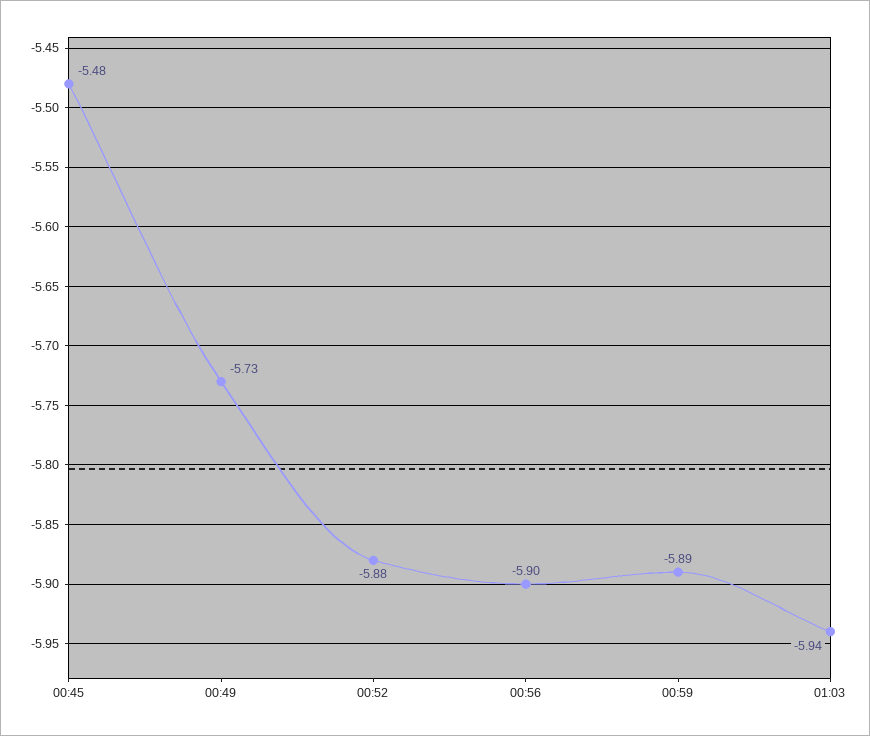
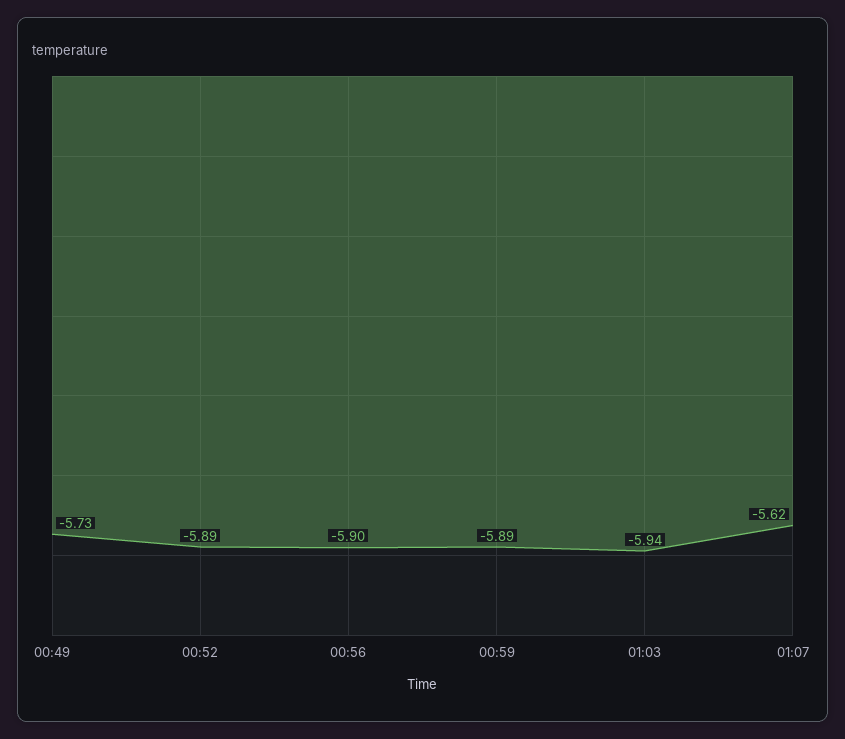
00:45: -5.48 -> none
00:52: -5.88 -> -5.89
01:07: none -> -5.62

